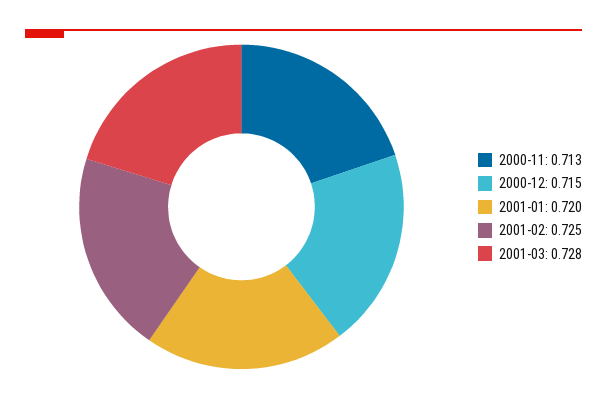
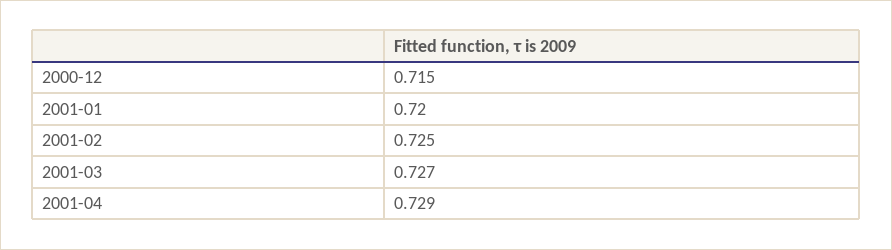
2000-11: 0.713 -> none
2001-03: 0.728 -> 0.727
2001-04: none -> 0.729

